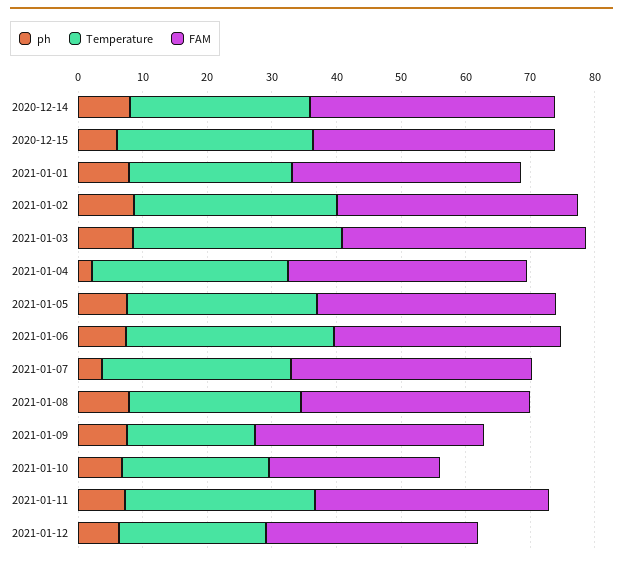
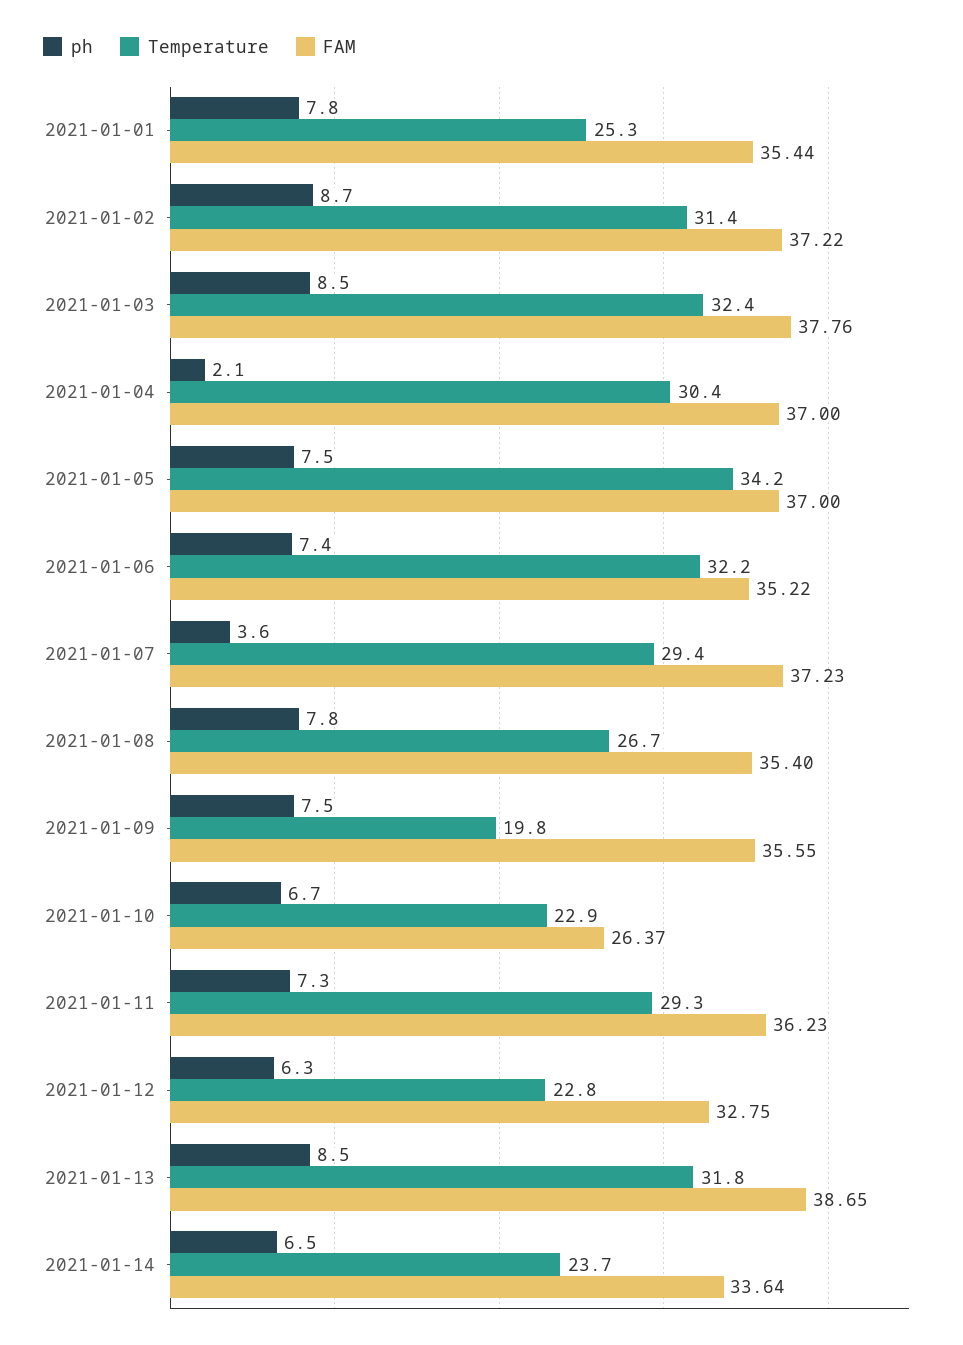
ph, 2020-12-14: 8 -> none
Temperature, 2020-12-14: 28 -> none
FAM, 2020-12-14: 38 -> none
ph, 2020-12-15: 6 -> none
Temperature, 2020-12-15: 30 -> none
FAM, 2020-12-15: 38 -> none
Temperature, 2021-01-05: 30 -> 34.2
ph, 2021-01-13: none -> 8.5
Temperature, 2021-01-13: none -> 31.8
FAM, 2021-01-13: none -> 38.65
ph, 2021-01-14: none -> 6.5
Temperature, 2021-01-14: none -> 23.7
FAM, 2021-01-14: none -> 33.64

